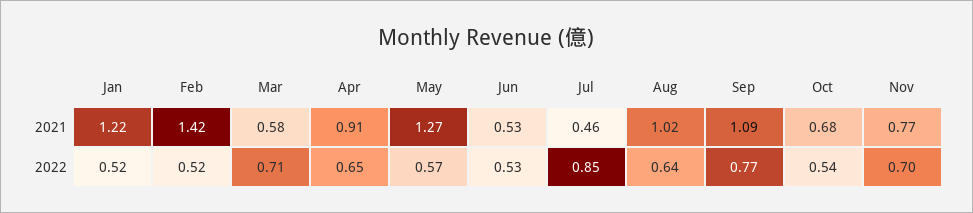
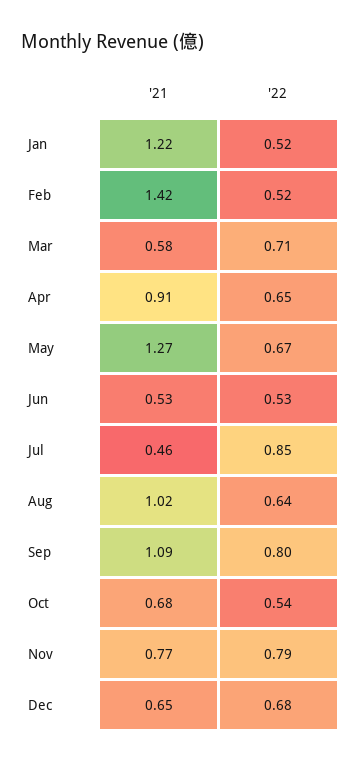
May, 2022: 0.57 -> 0.67
Sep, 2022: 0.77 -> 0.8
Nov, 2022: 0.7 -> 0.79
Dec, 2021: none -> 0.65
Dec, 2022: none -> 0.68

